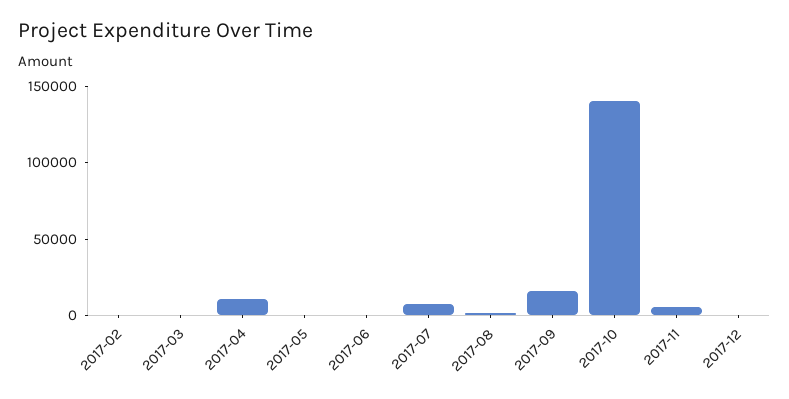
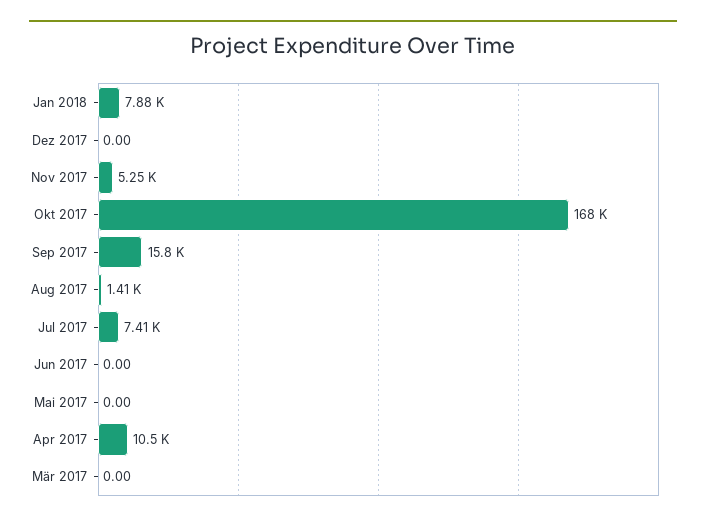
2017-02: 0 -> none
2017-10: 140000 -> 168000
Jan 2018: none -> 7880

